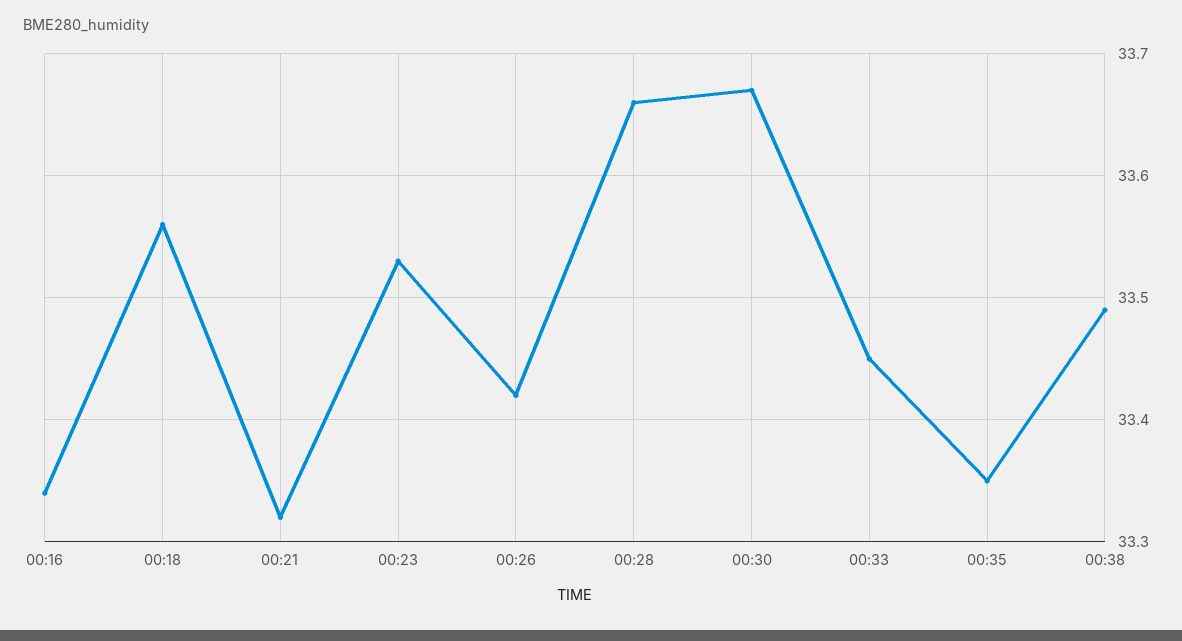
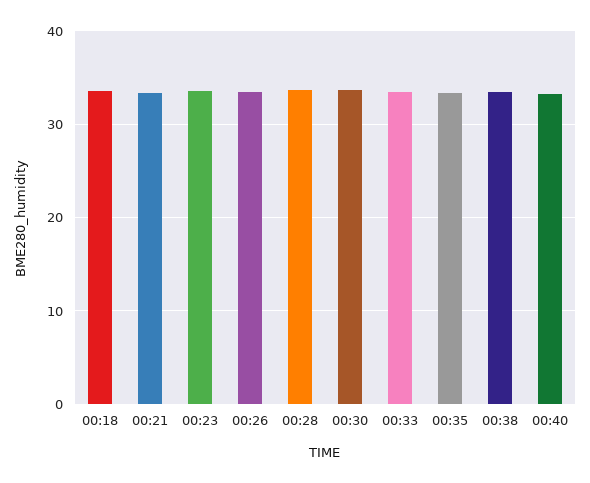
00:16: 33.34 -> none
00:40: none -> 33

